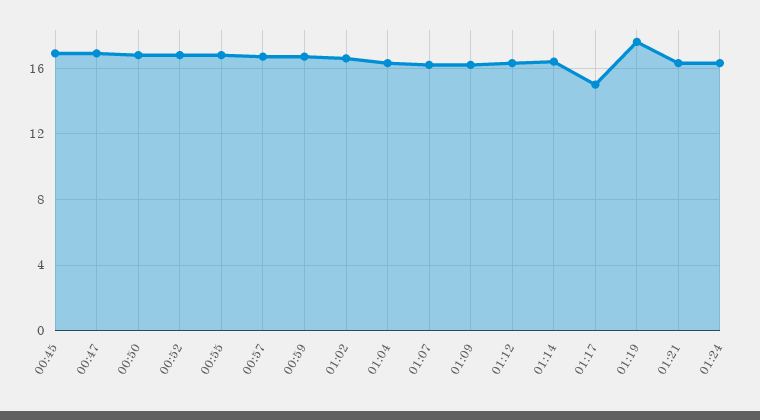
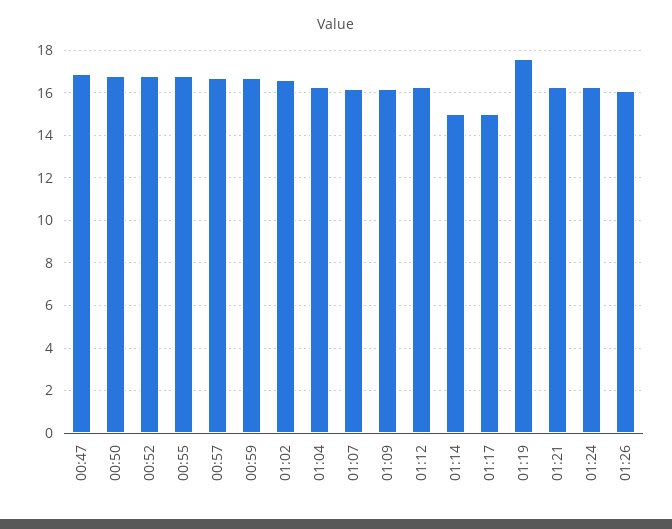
00:45: 17 -> none
01:14: 16.5 -> 15
01:26: none -> 16

